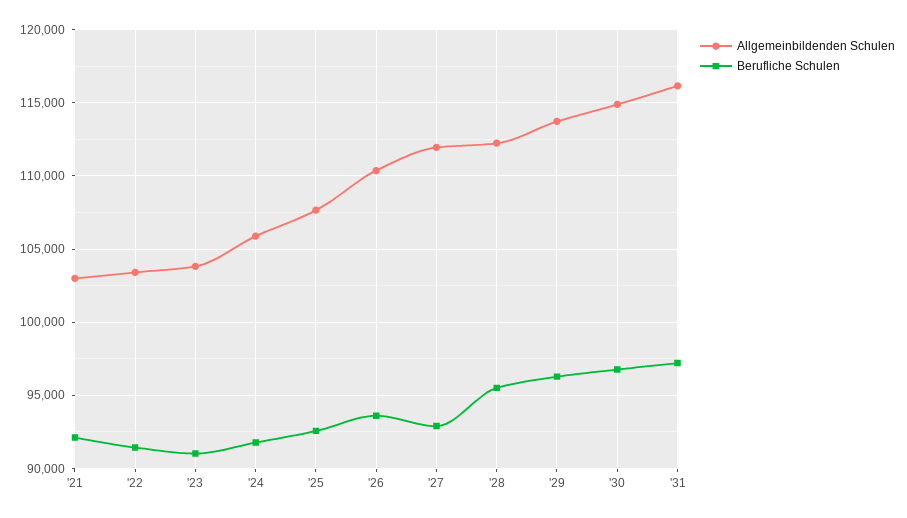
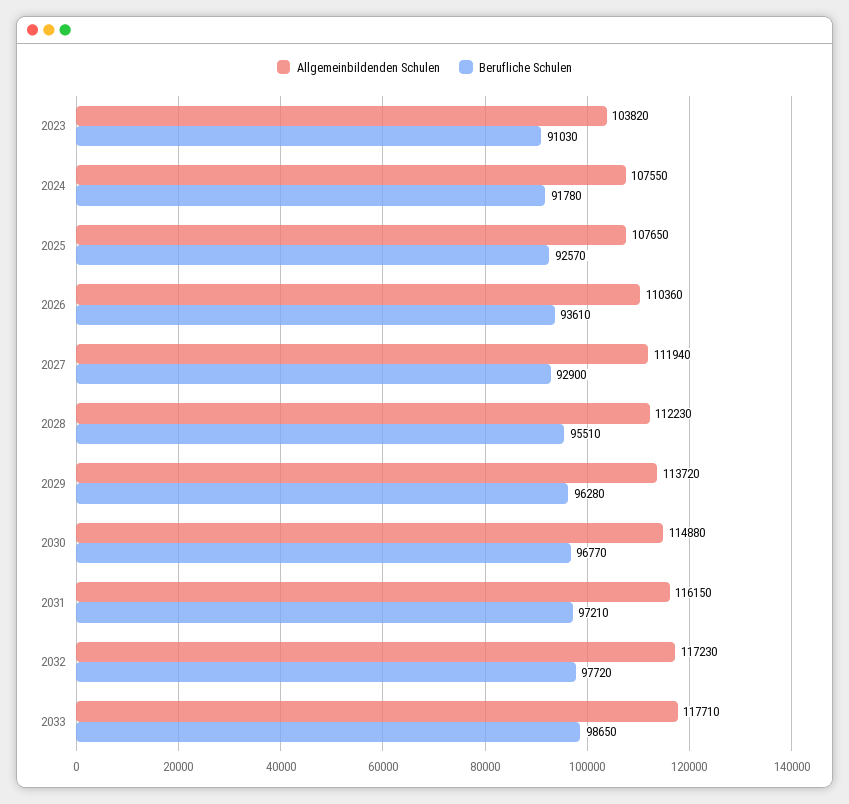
Allgemeinbildenden Schulen, '21: 103000 -> none
Berufliche Schulen, '21: 92000 -> none
Allgemeinbildenden Schulen, '22: 103500 -> none
Berufliche Schulen, '22: 91500 -> none
Allgemeinbildenden Schulen, '24: 106000 -> 107550
Allgemeinbildenden Schulen, 2032: none -> 117230
Berufliche Schulen, 2032: none -> 97720
Allgemeinbildenden Schulen, 2033: none -> 117710
Berufliche Schulen, 2033: none -> 98650

